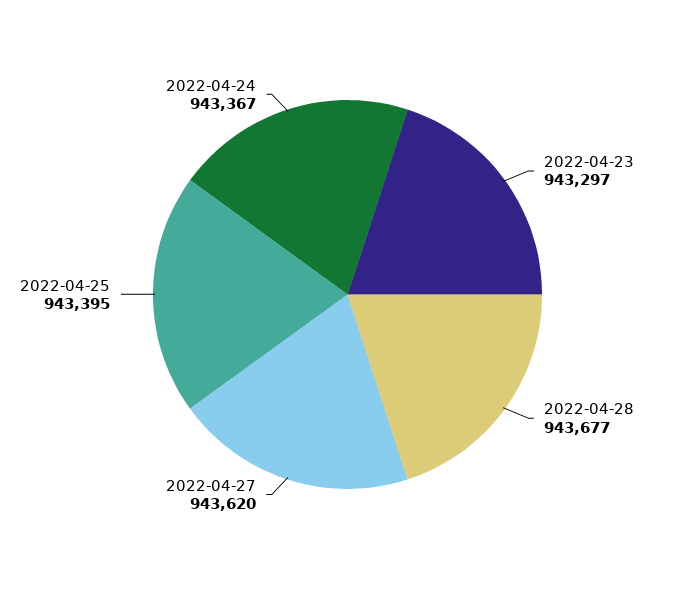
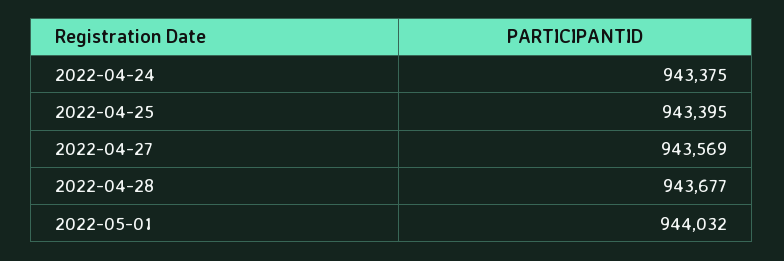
2022-04-23: 943297 -> none
2022-04-27: 943620 -> 943569
2022-04-24: 943367 -> 943375
2022-05-01: none -> 944032

